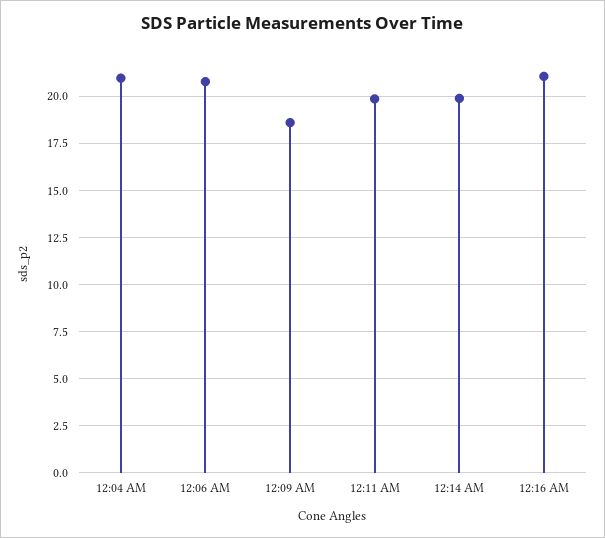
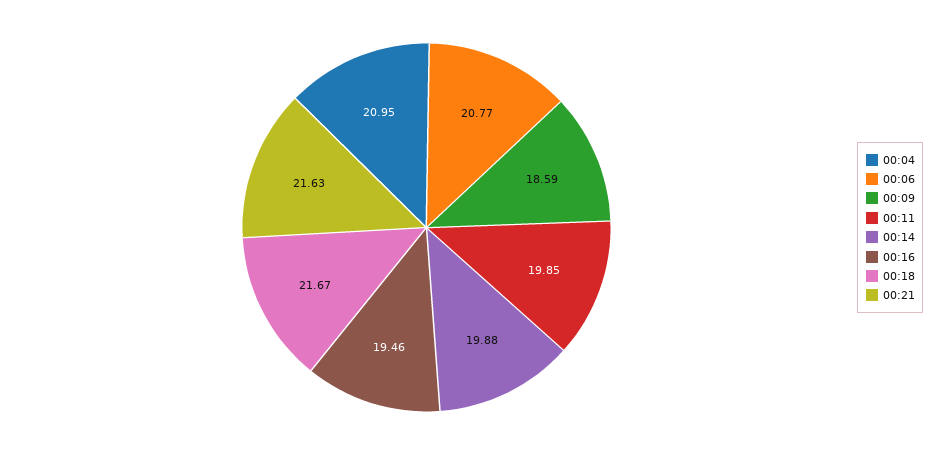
12:16 AM: 21 -> 19.46
00:18: none -> 21.67
00:21: none -> 21.63

